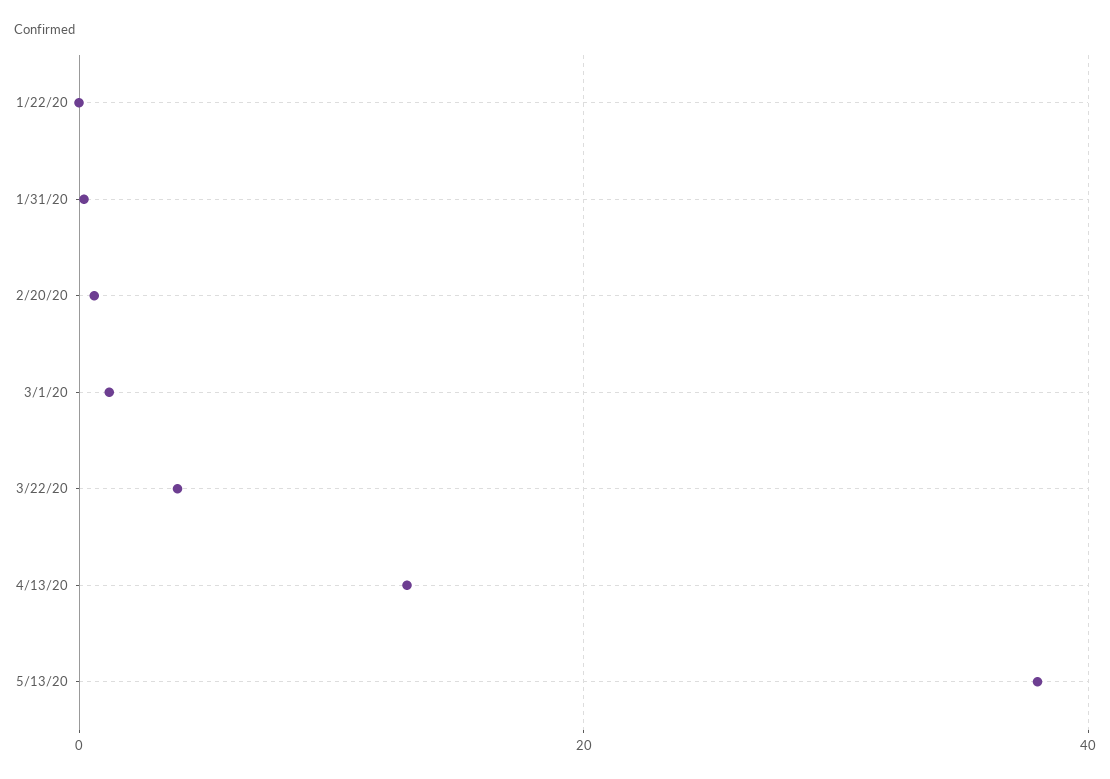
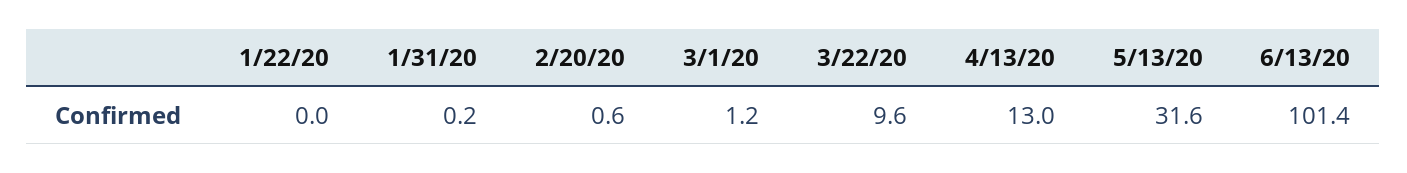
3/22/20: 4 -> 9.6
5/13/20: 38 -> 31.6
6/13/20: none -> 101.4

